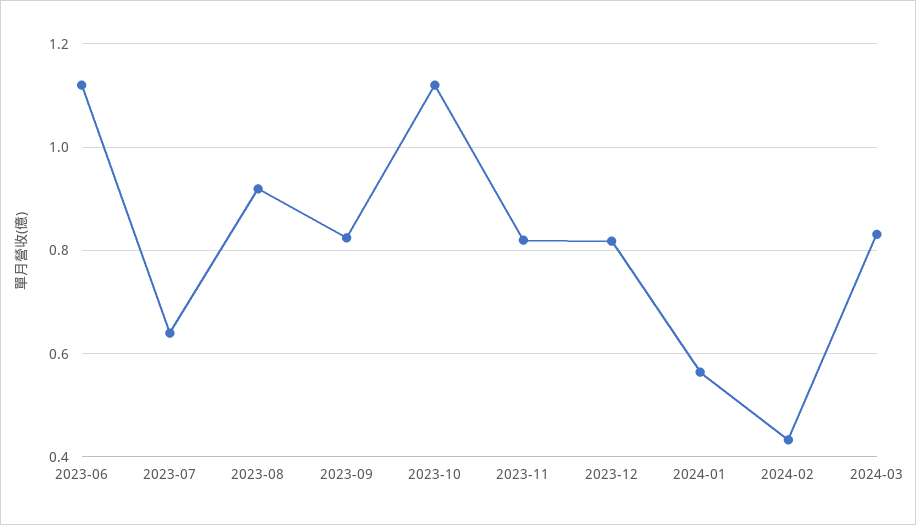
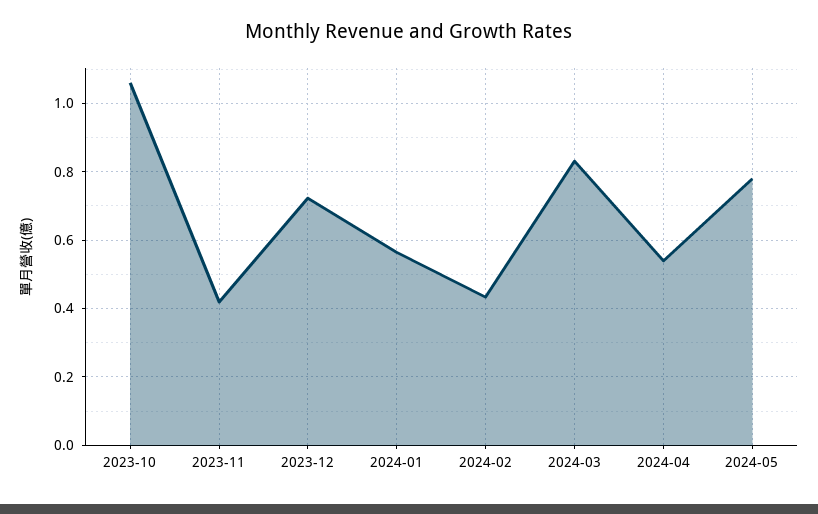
2023-06: 1.12 -> none
2023-07: 0.64 -> none
2023-08: 0.92 -> none
2023-09: 0.82 -> none
2023-10: 1.12 -> 1.06
2023-11: 0.82 -> 0.42
2023-12: 0.82 -> 0.72
2024-04: none -> 0.54
2024-05: none -> 0.78

